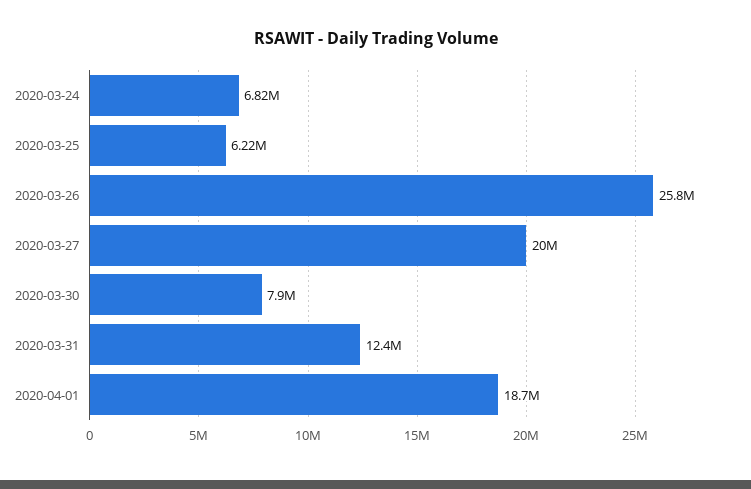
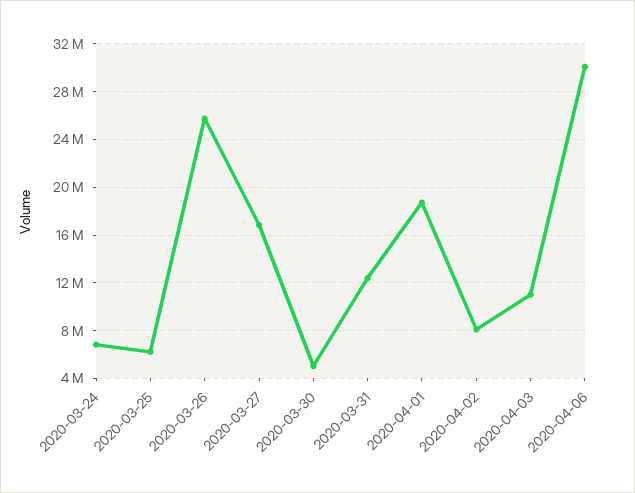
2020-03-27: 20000000 -> 17000000
2020-03-30: 7900000 -> 5000000
2020-04-02: none -> 8000000
2020-04-03: none -> 11000000
2020-04-06: none -> 30000000

